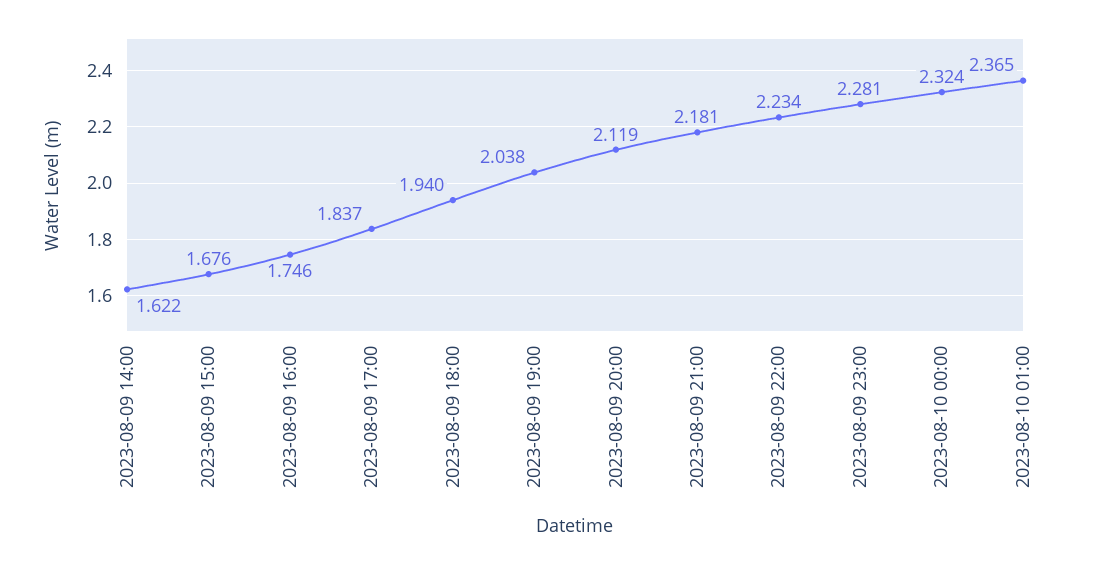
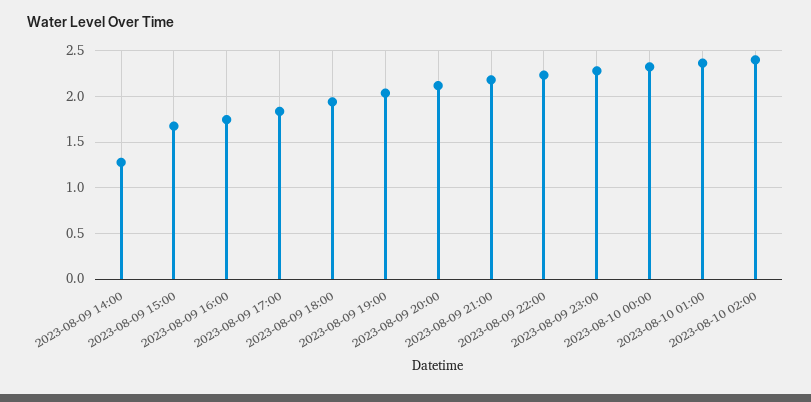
2023-08-09 14:00: 1.622 -> 1.3
2023-08-10 02:00: none -> 2.4

